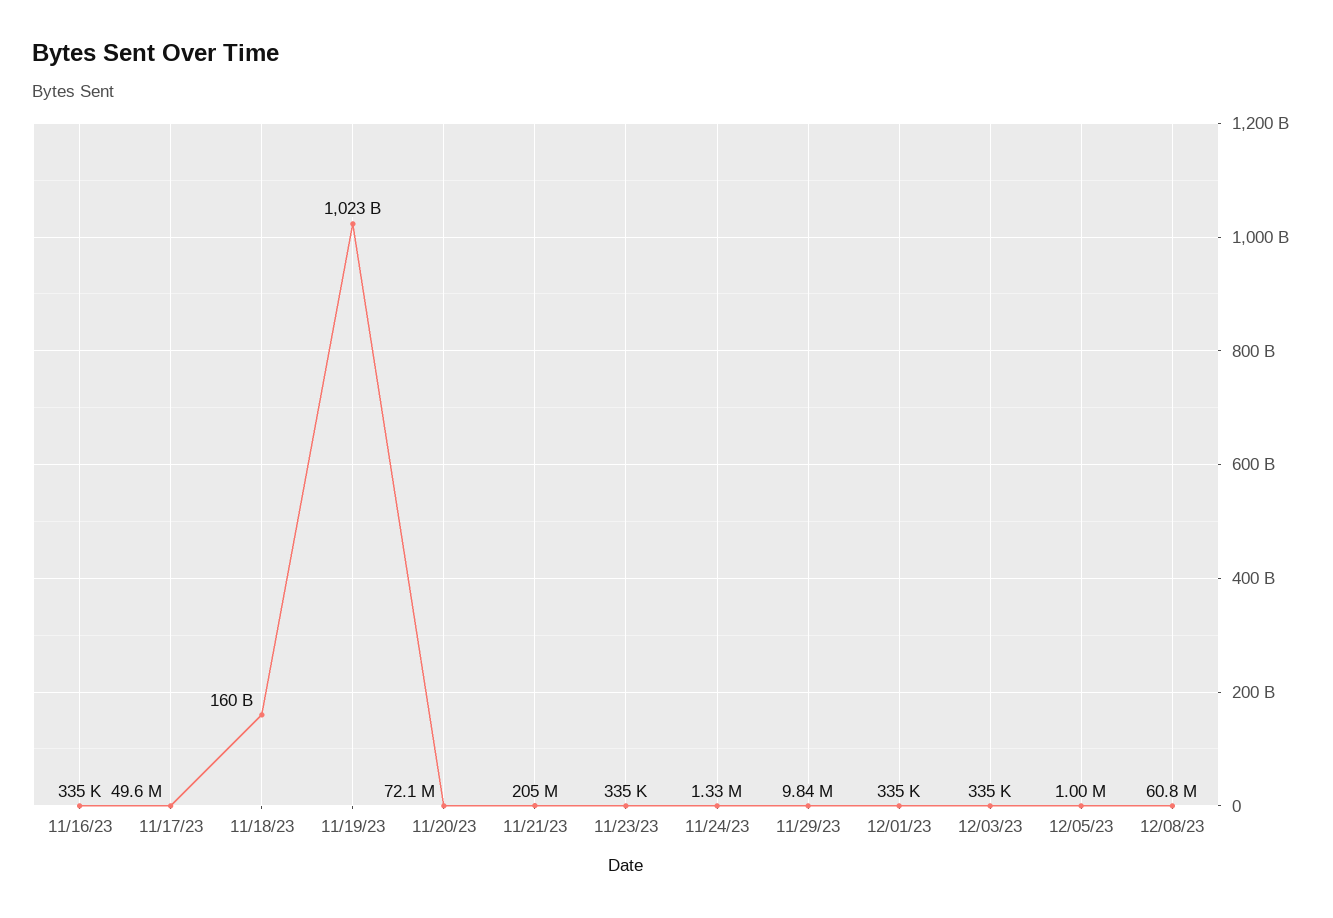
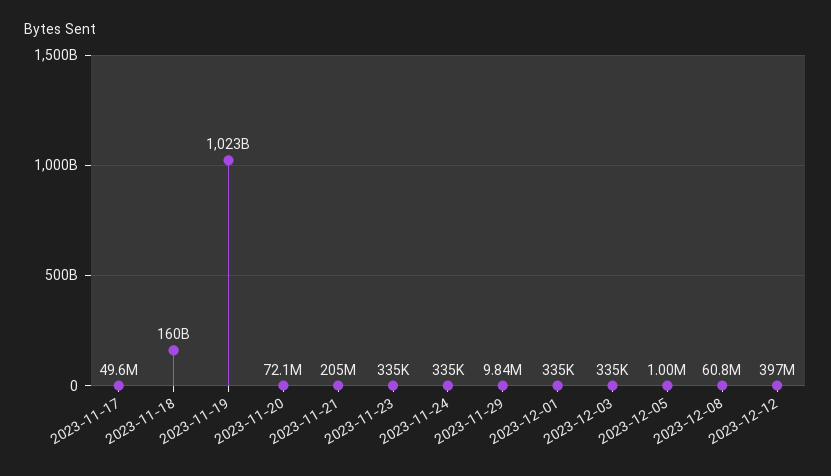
11/16/23: 335000 -> none
11/24/23: 1330000 -> 335000
2023-12-12: none -> 397000000

